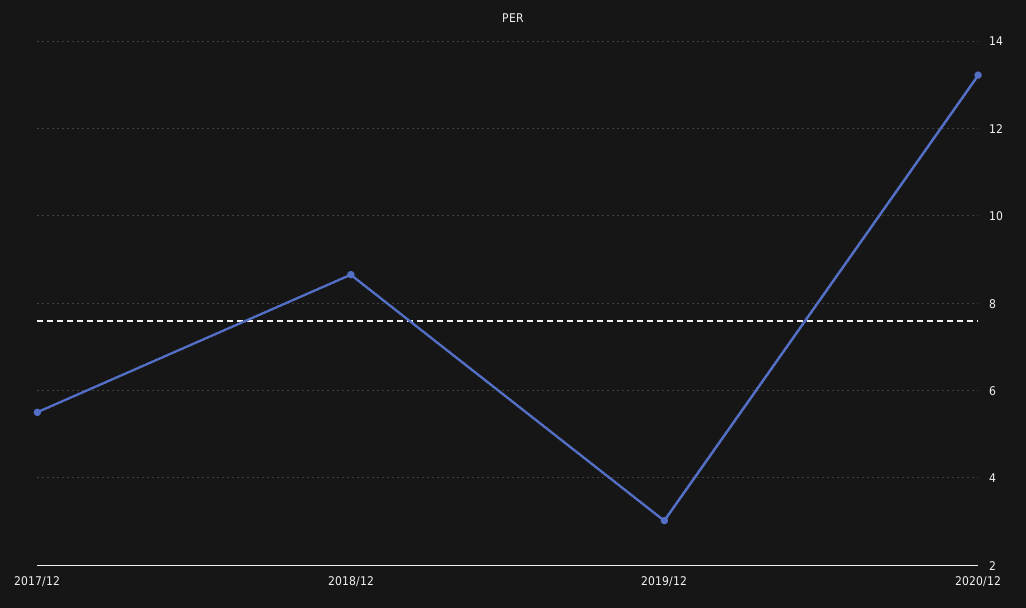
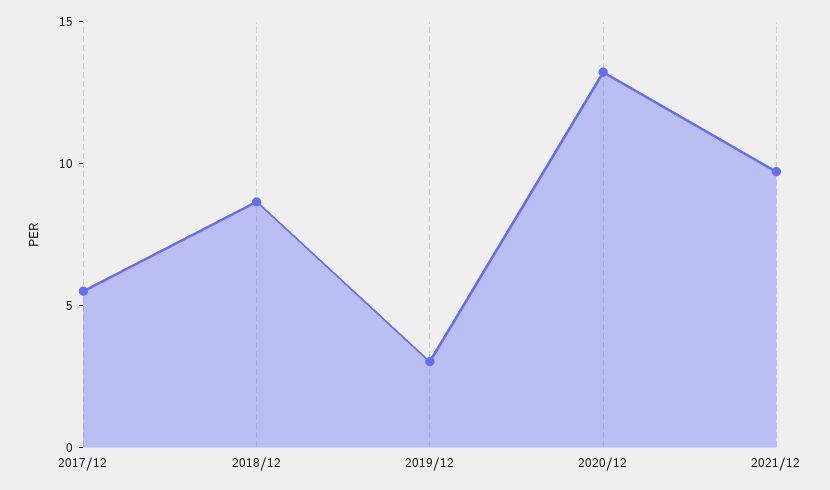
2021/12: none -> 10

